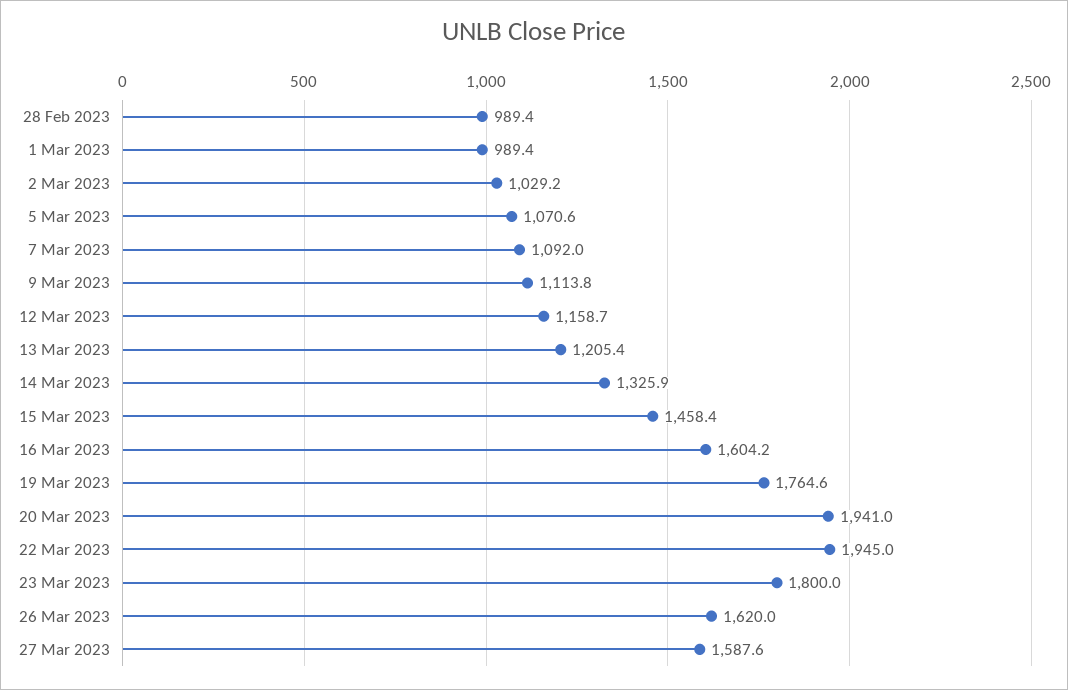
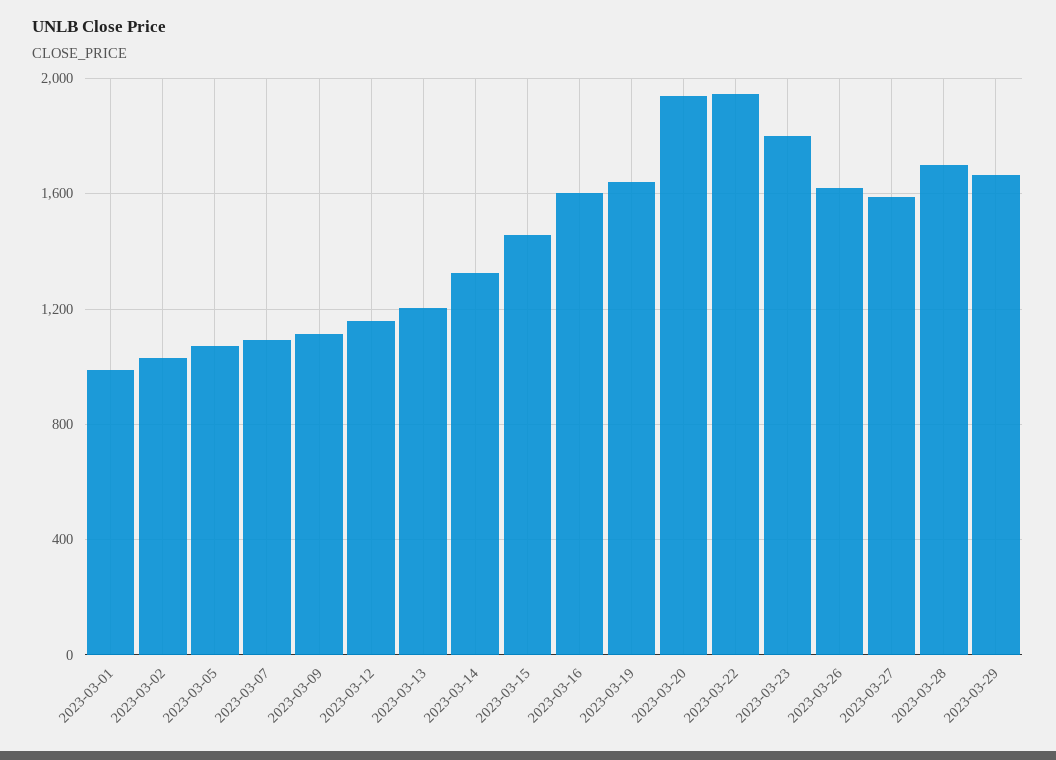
28 Feb 2023: 989.4 -> none
19 Mar 2023: 1764.6 -> 1650
2023-03-28: none -> 1700
2023-03-29: none -> 1650

